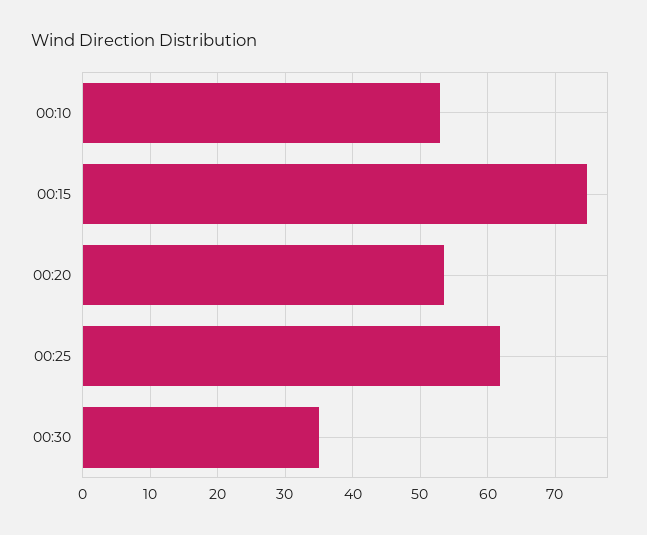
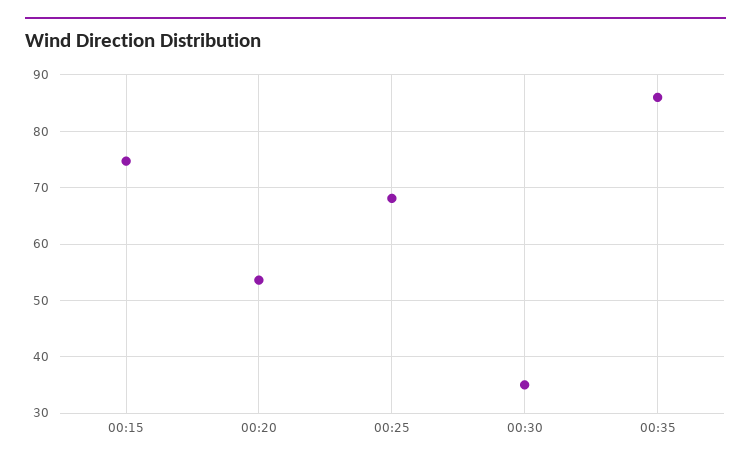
00:10: 53 -> none
00:25: 62 -> 68
00:35: none -> 86

